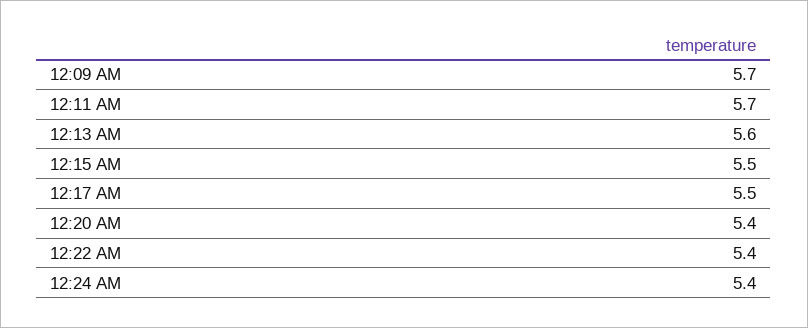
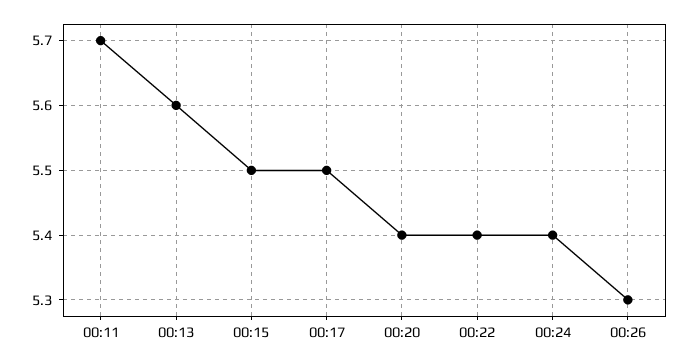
12:09 AM: 5.7 -> none
00:26: none -> 5.3

